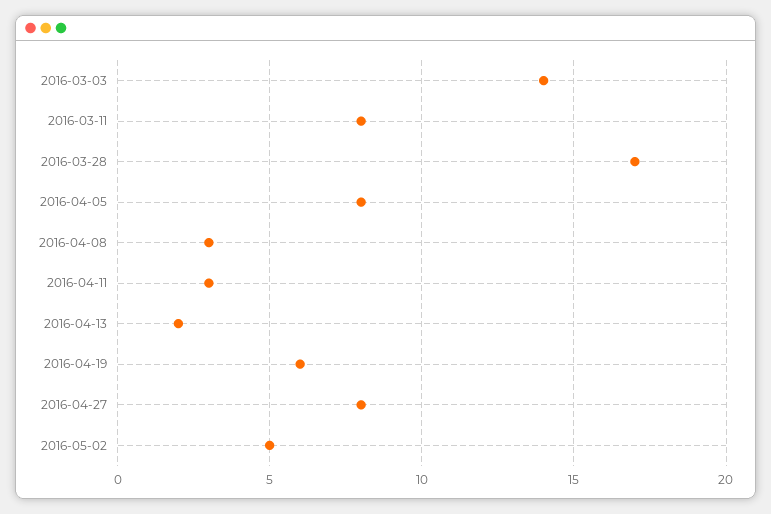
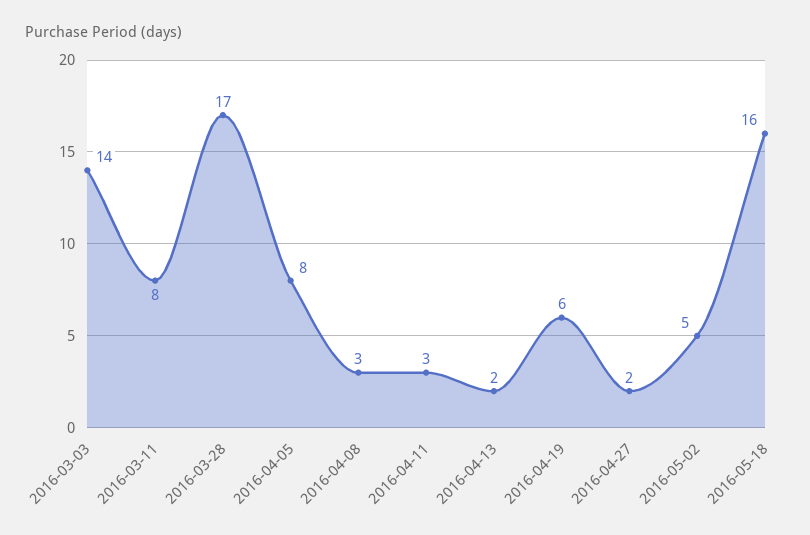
2016-04-27: 8 -> 2
2016-05-18: none -> 16

